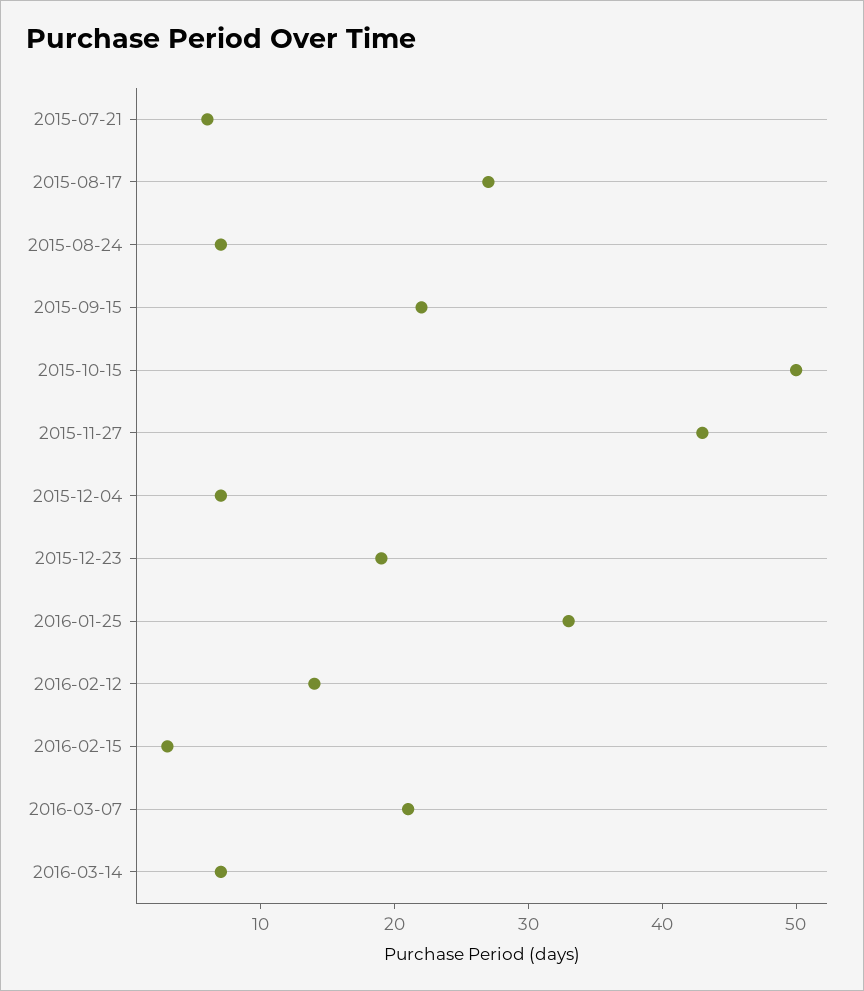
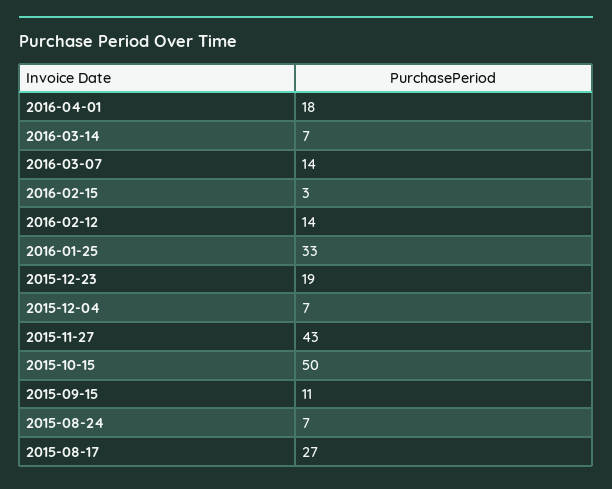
2015-07-21: 6 -> none
2015-09-15: 22 -> 11
2016-03-07: 21 -> 14
2016-04-01: none -> 18

